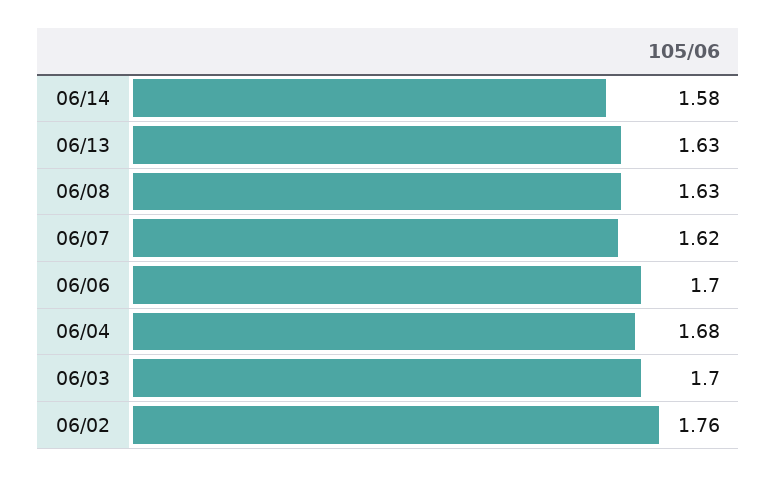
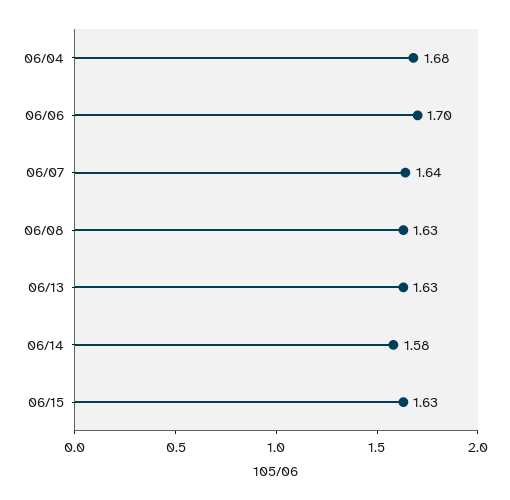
06/07: 1.62 -> 1.64
06/03: 1.7 -> none
06/02: 1.76 -> none
06/15: none -> 1.63

